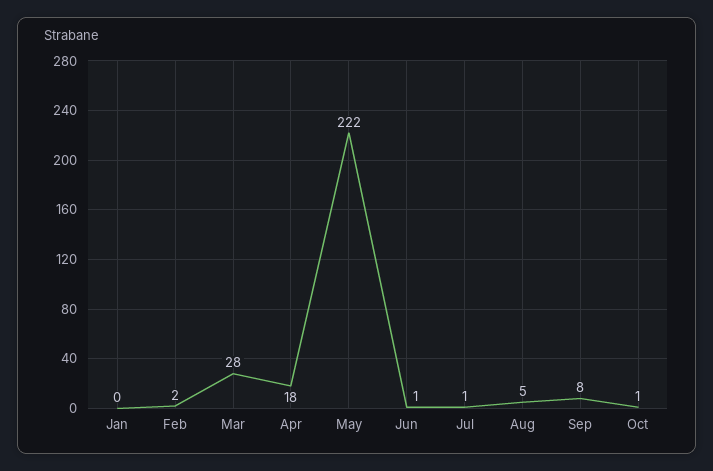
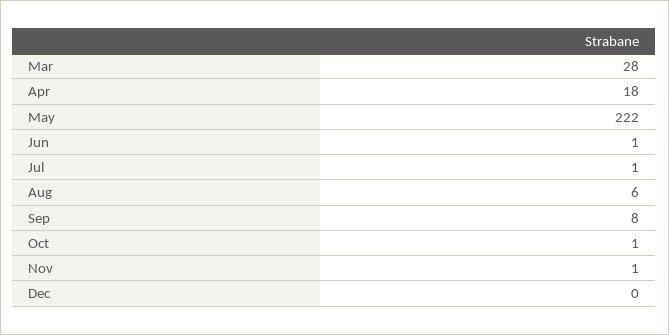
Jan: 0 -> none
Feb: 2 -> none
Aug: 5 -> 6
Nov: none -> 1
Dec: none -> 0

